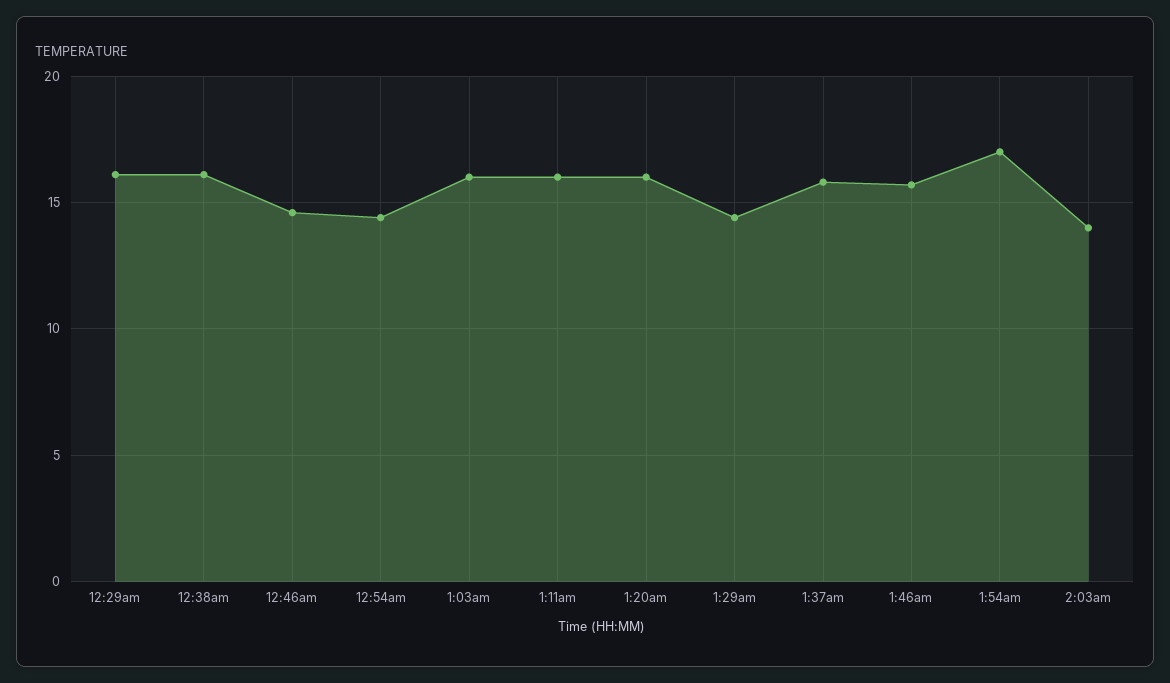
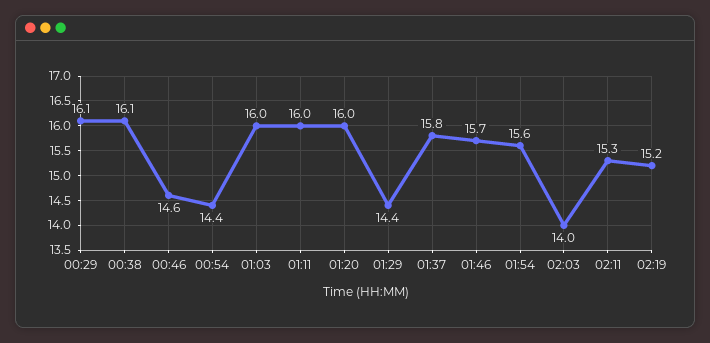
1:54am: 17 -> 15.6
02:11: none -> 15.3
02:19: none -> 15.2

